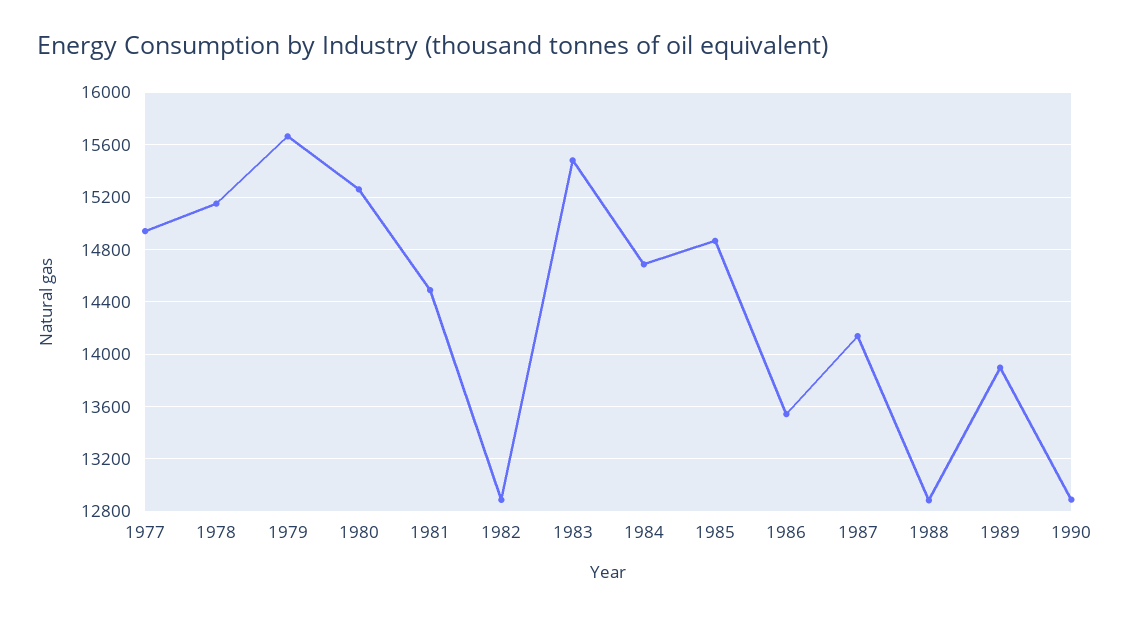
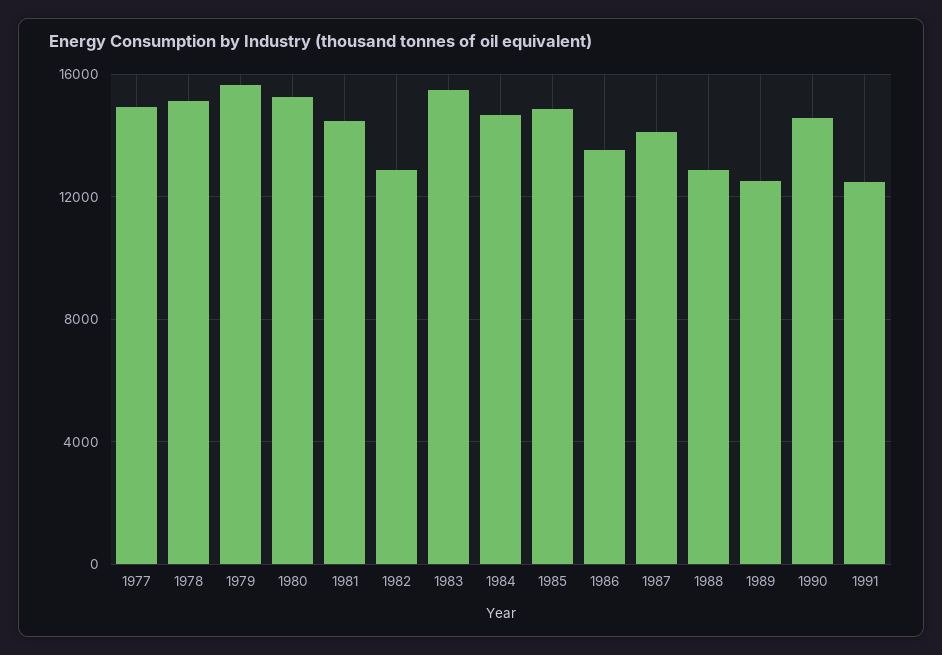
1989: 13900 -> 12500
1990: 12900 -> 14500
1991: none -> 12500

